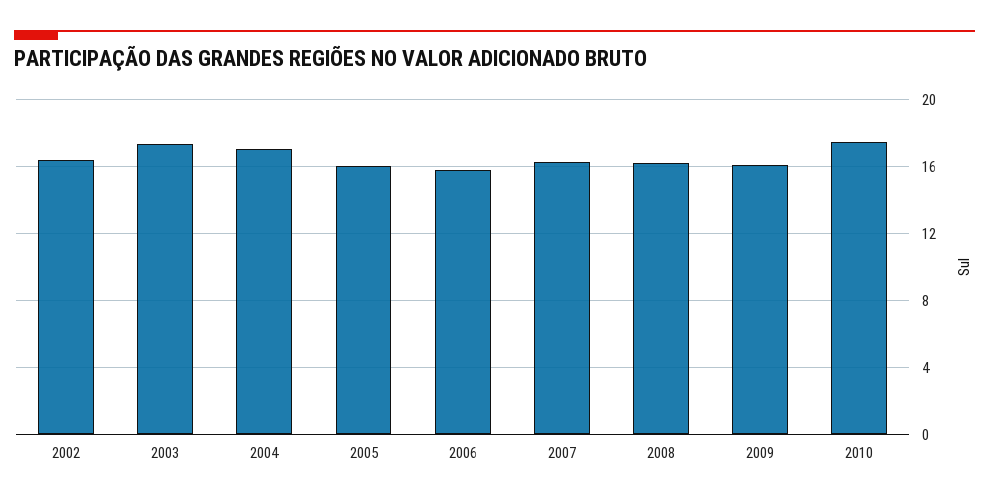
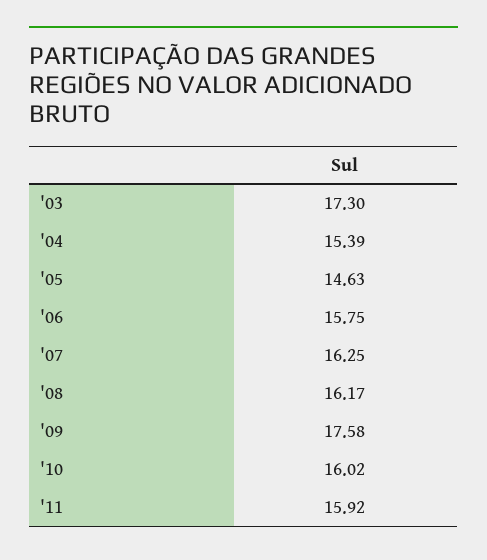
2002: 16.5 -> none
2004: 17 -> 15.39
2005: 16 -> 14.63
2009: 16 -> 17.58
2010: 17.5 -> 16.02
'11: none -> 15.92

